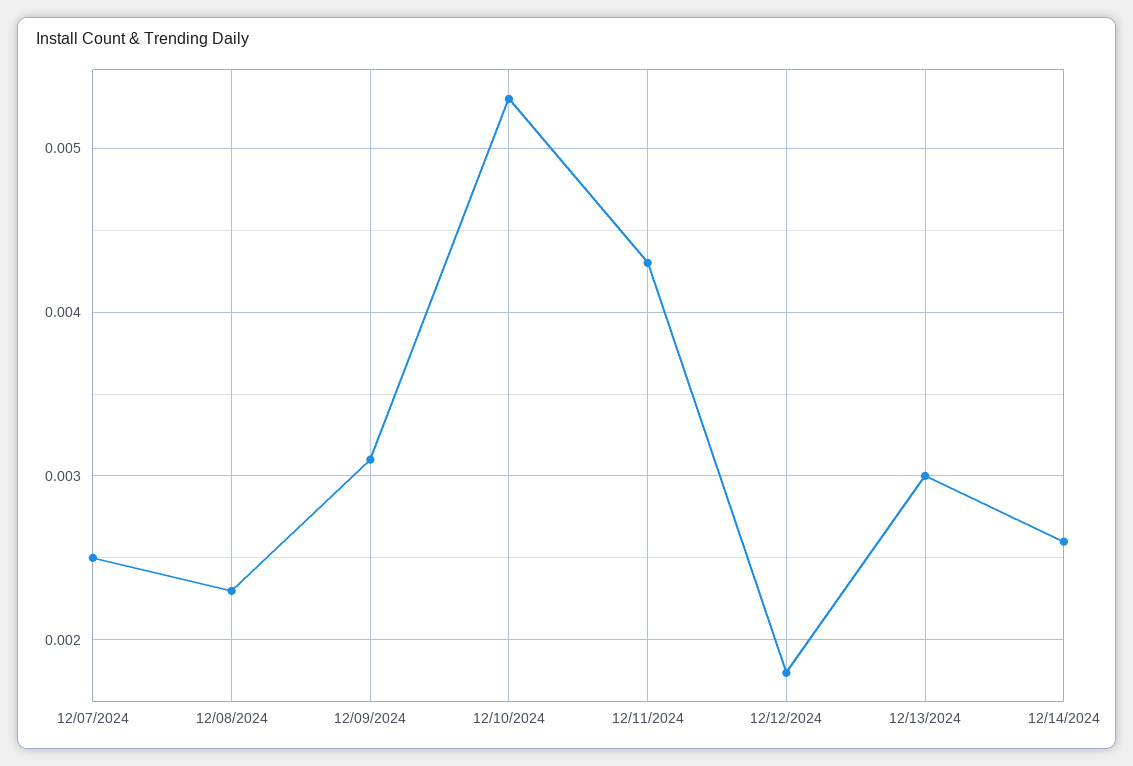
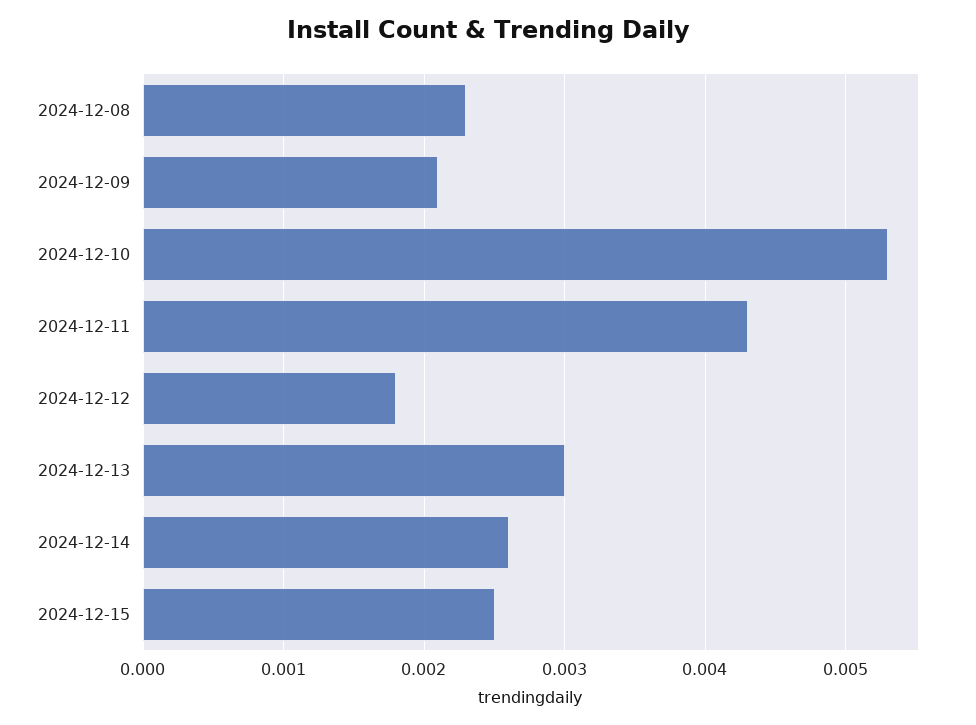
12/07/2024: 0.0025 -> none
12/09/2024: 0.0031 -> 0.0021
2024-12-15: none -> 0.0025

